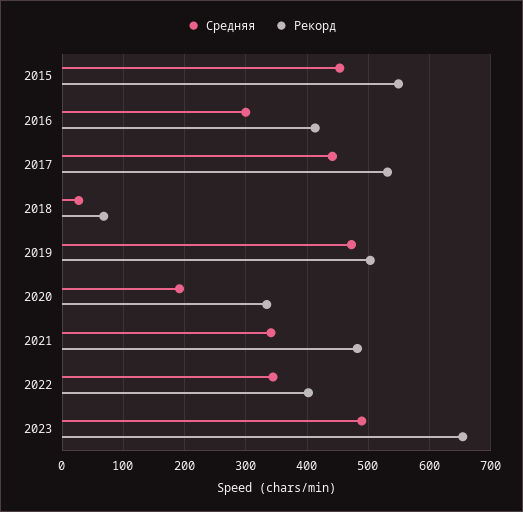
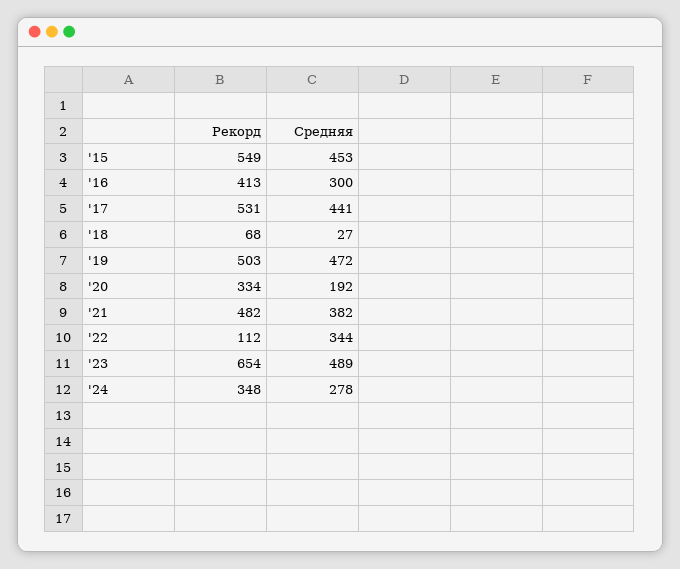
Средняя, 2021: 340 -> 382
Рекорд, 2022: 400 -> 112
Рекорд, '24: none -> 348
Средняя, '24: none -> 278

